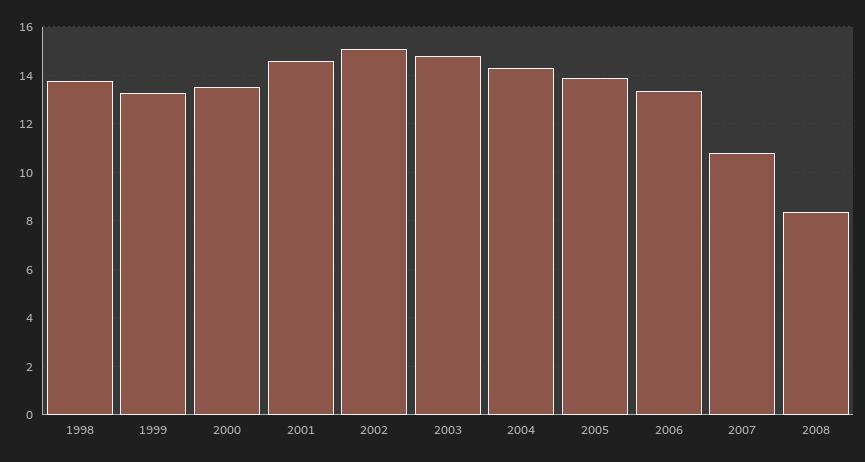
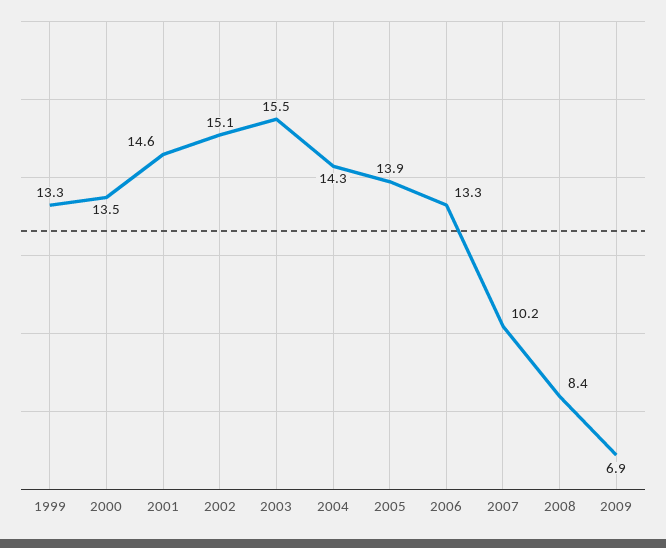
1998: 13.75 -> none
2003: 14.75 -> 15.5
2007: 10.75 -> 10.2
2009: none -> 6.9

